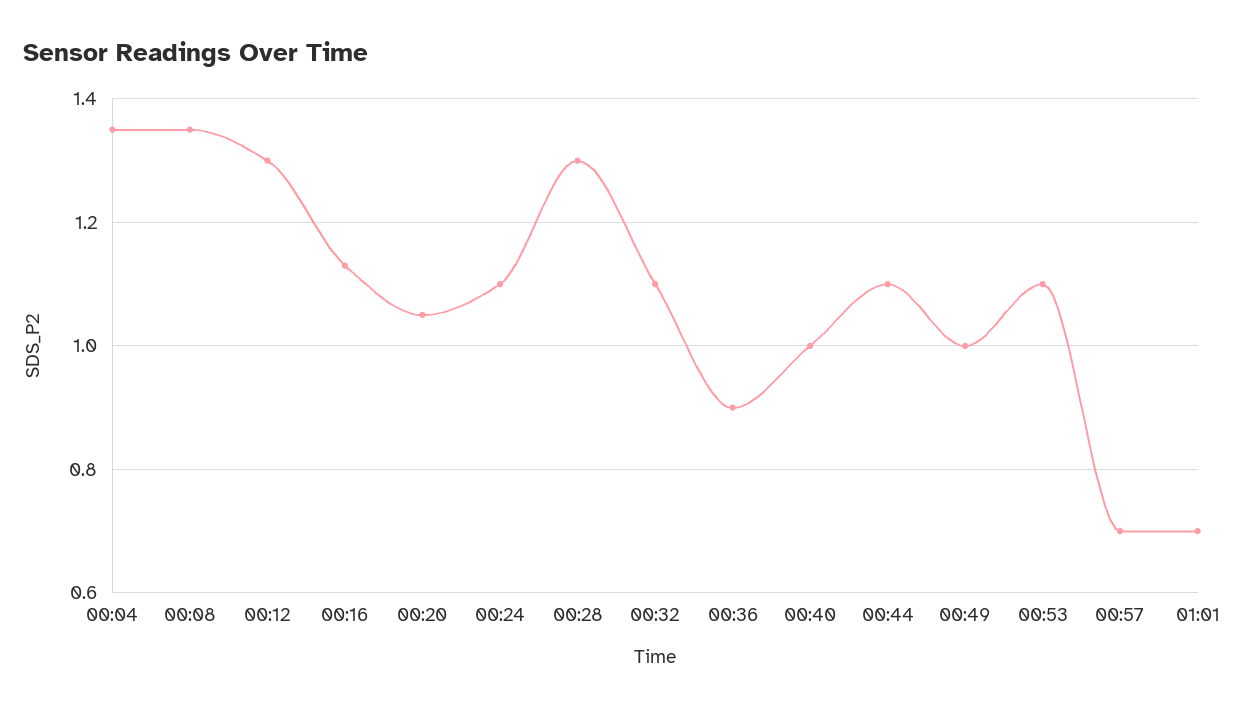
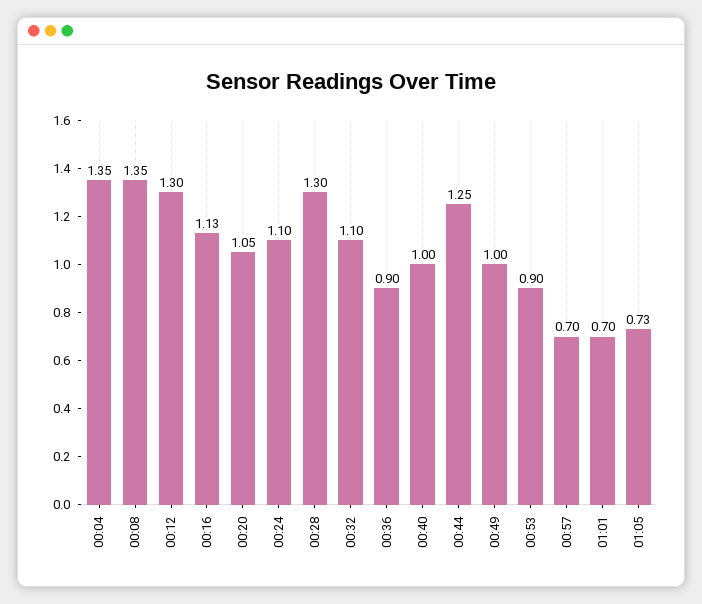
00:44: 1.1 -> 1.25
00:53: 1.1 -> 0.9
01:05: none -> 0.73

